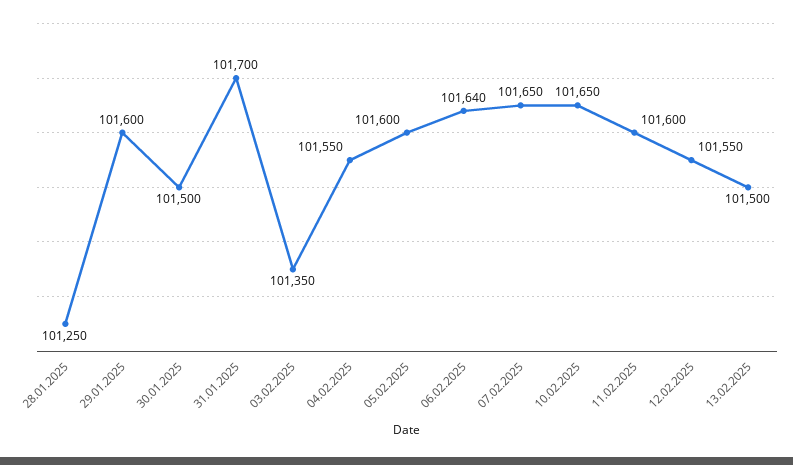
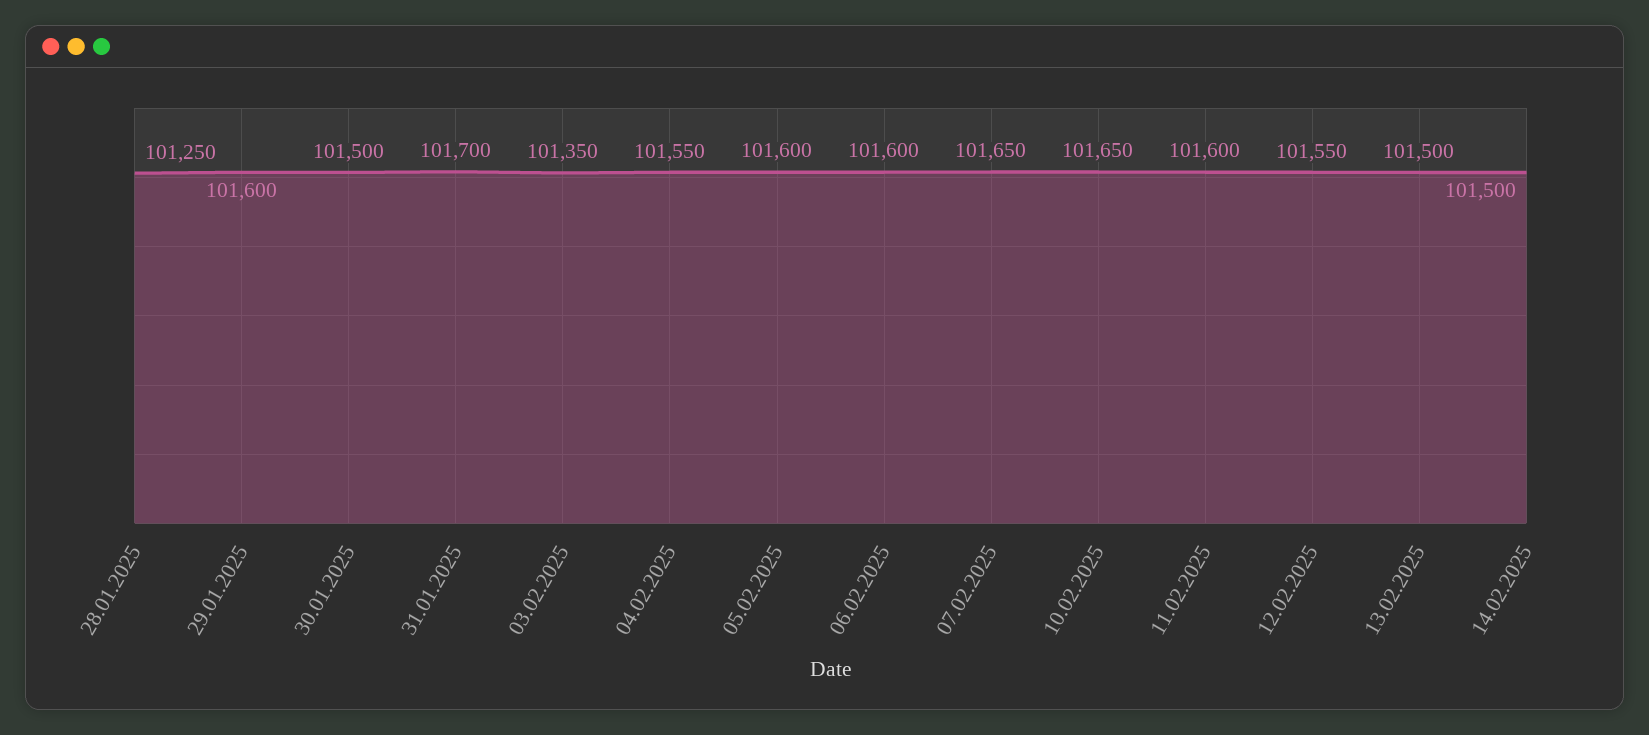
06.02.2025: 101640 -> 101600
14.02.2025: none -> 101500

